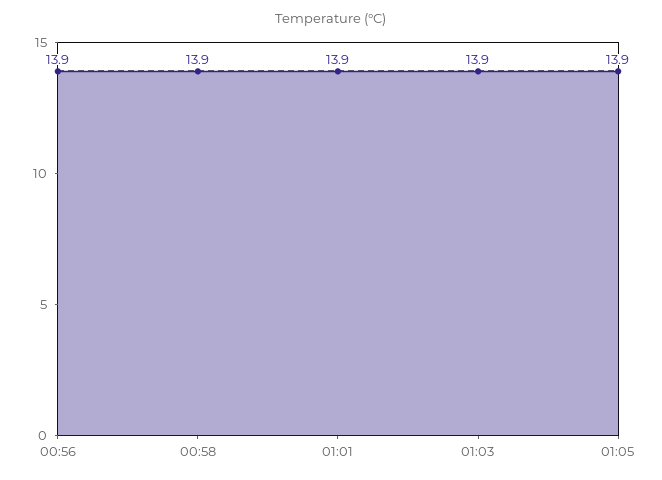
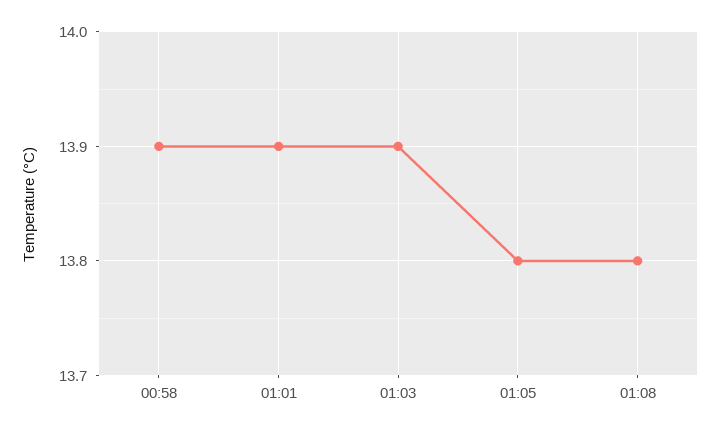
00:56: 13.9 -> none
01:05: 13.9 -> 13.8
01:08: none -> 13.8

